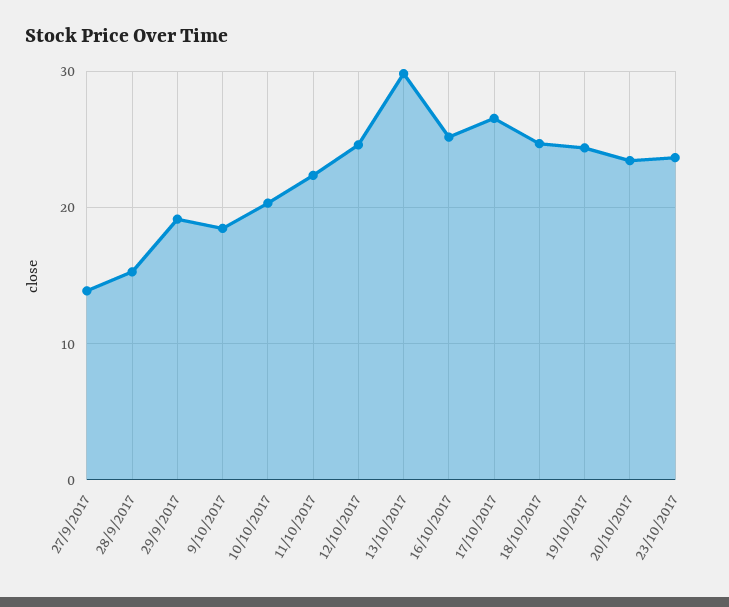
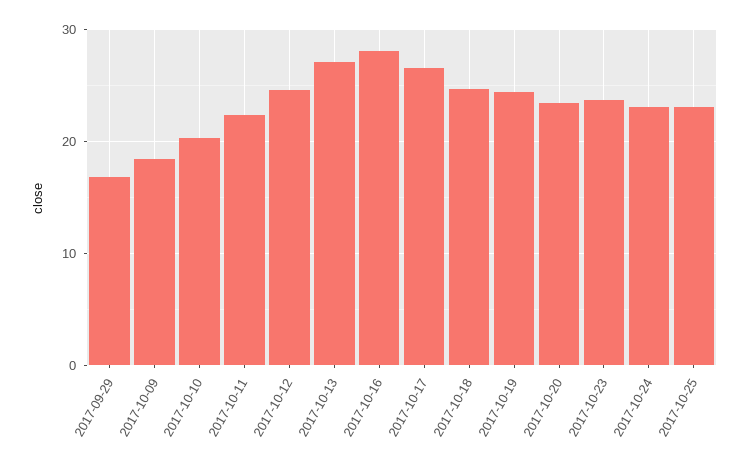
27/9/2017: 14 -> none
28/9/2017: 15 -> none
29/9/2017: 19 -> 17
13/10/2017: 30 -> 27
16/10/2017: 25 -> 28
2017-10-24: none -> 23
2017-10-25: none -> 23

